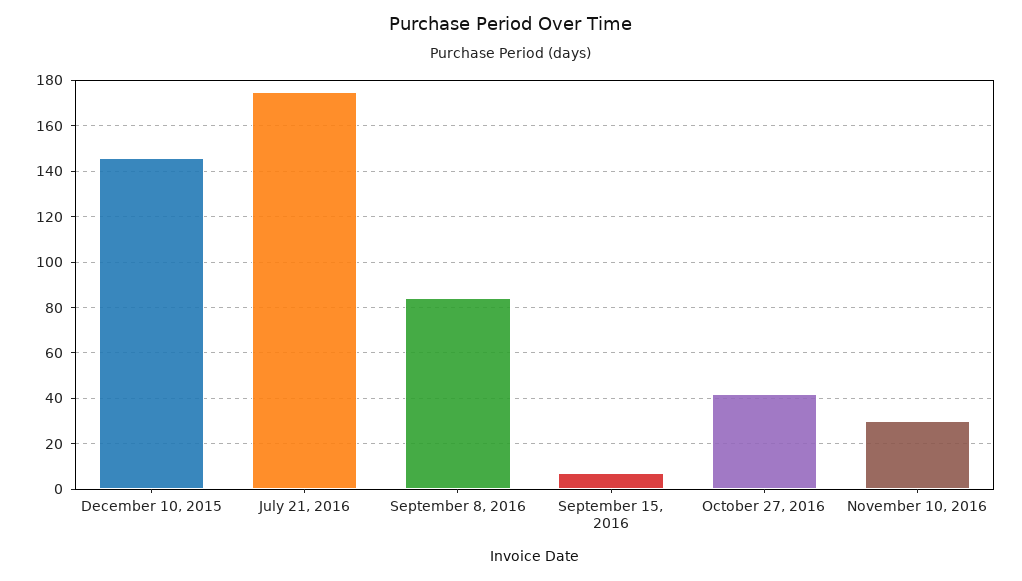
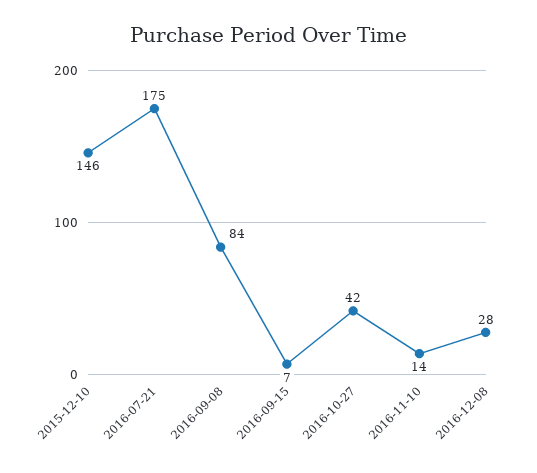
November 10, 2016: 30 -> 14
2016-12-08: none -> 28

